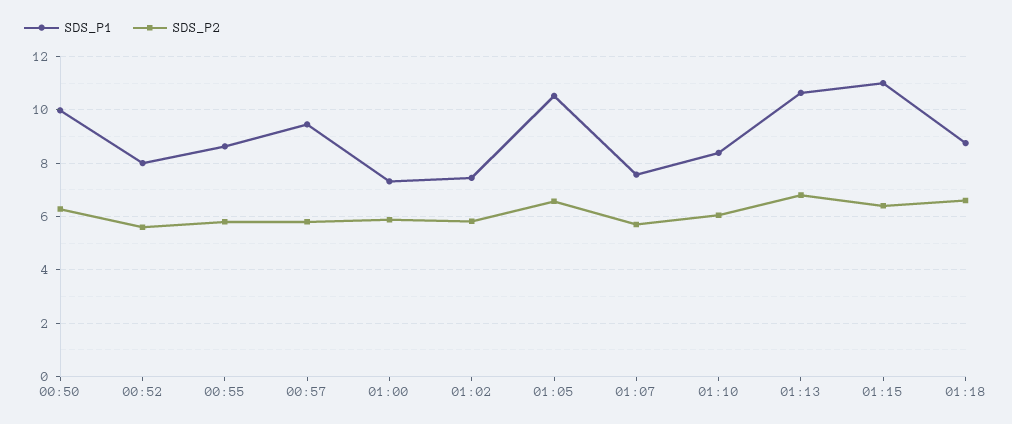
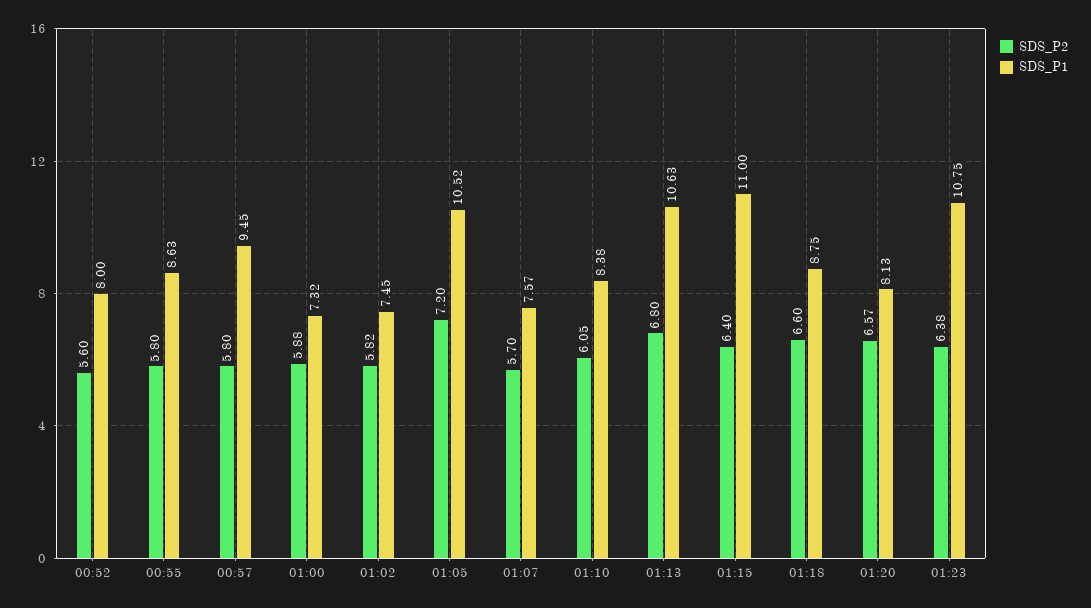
SDS_P1, 00:50: 10 -> none
SDS_P2, 00:50: 6.25 -> none
SDS_P2, 01:05: 6.5 -> 7.2
SDS_P2, 01:20: none -> 6.57
SDS_P1, 01:20: none -> 8.13
SDS_P2, 01:23: none -> 6.38
SDS_P1, 01:23: none -> 10.75

